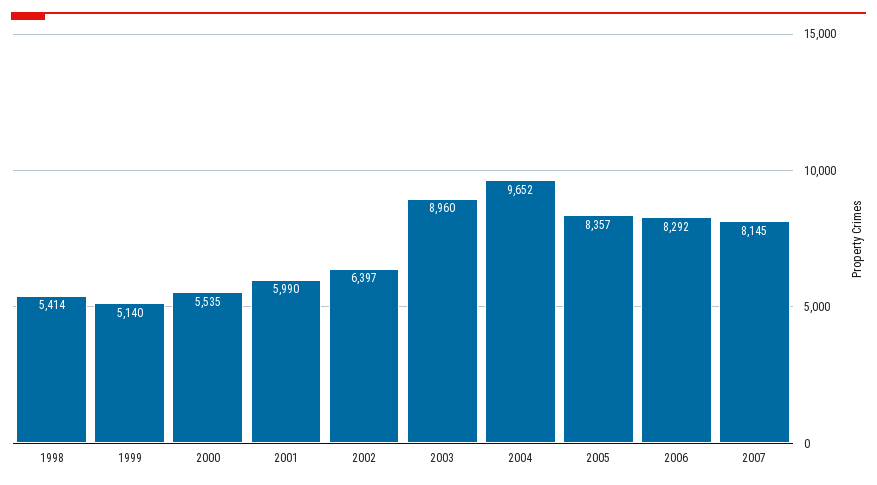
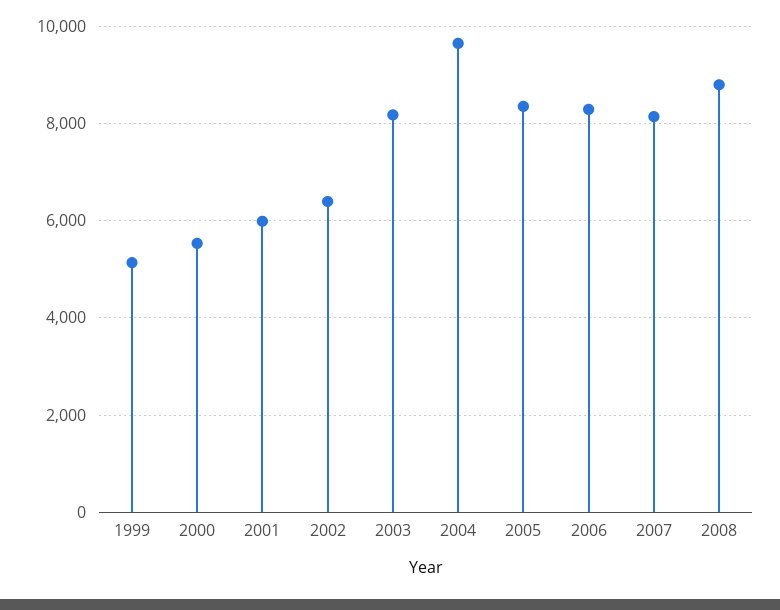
1998: 5414 -> none
2003: 8960 -> 8200
2008: none -> 8800

